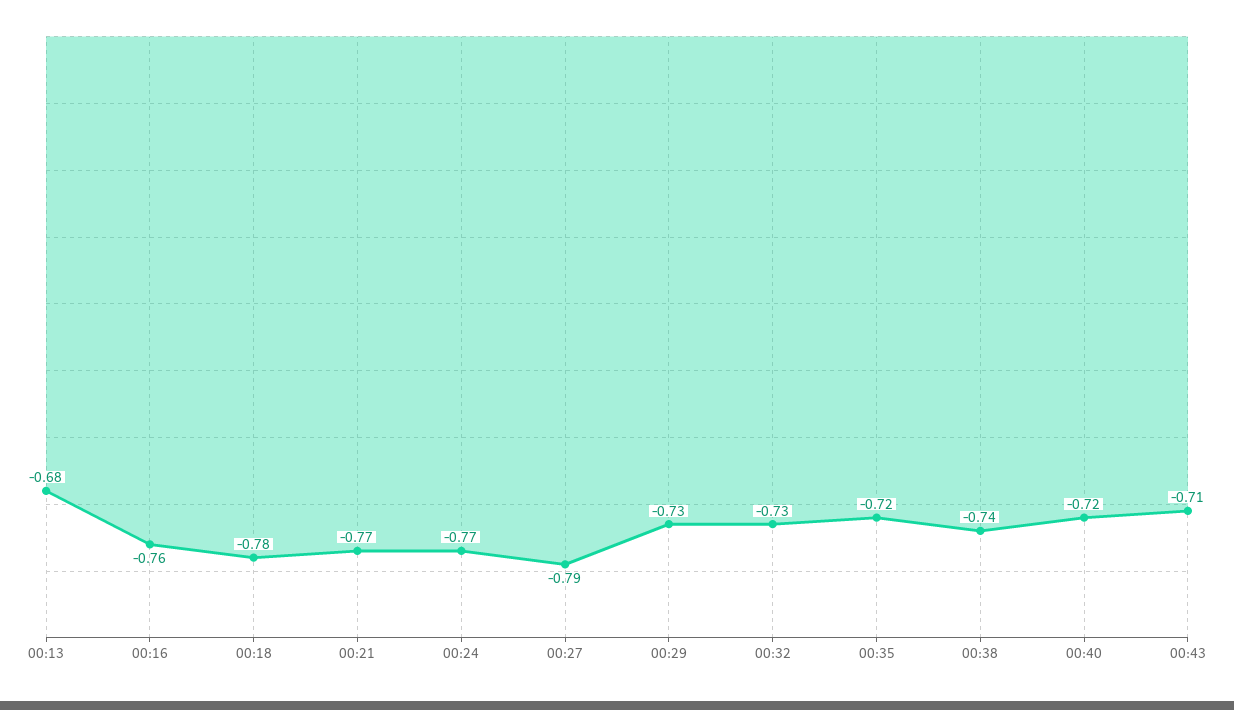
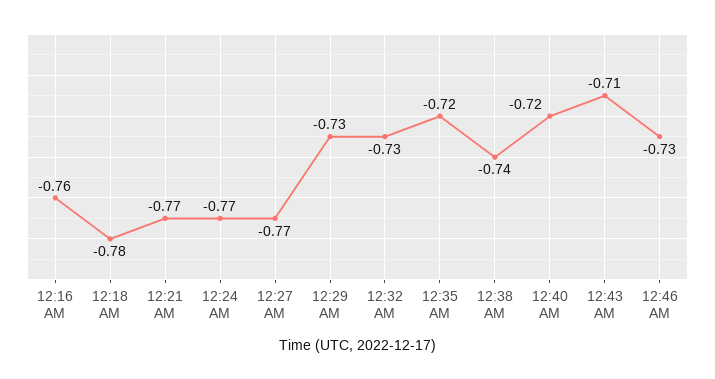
00:13: -0.68 -> none
00:27: -0.79 -> -0.77
12:46 AM: none -> -0.73

